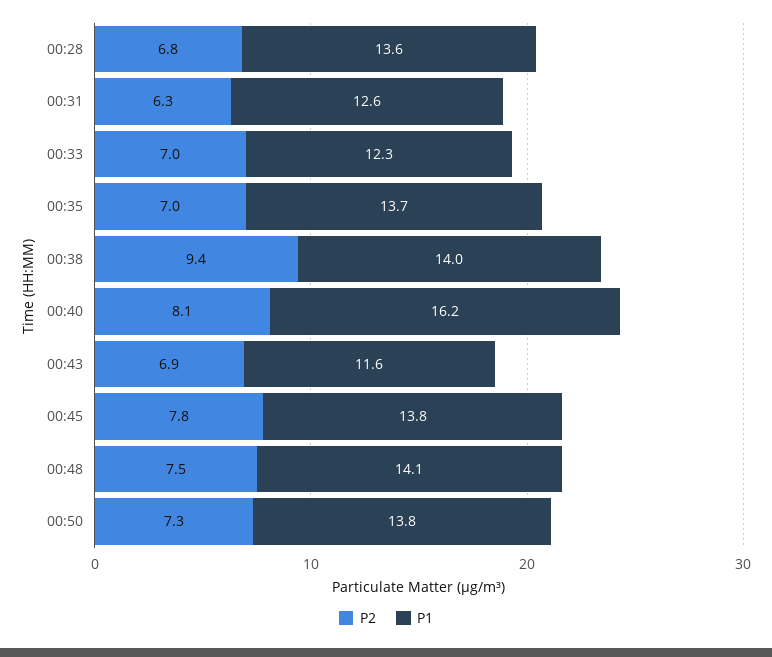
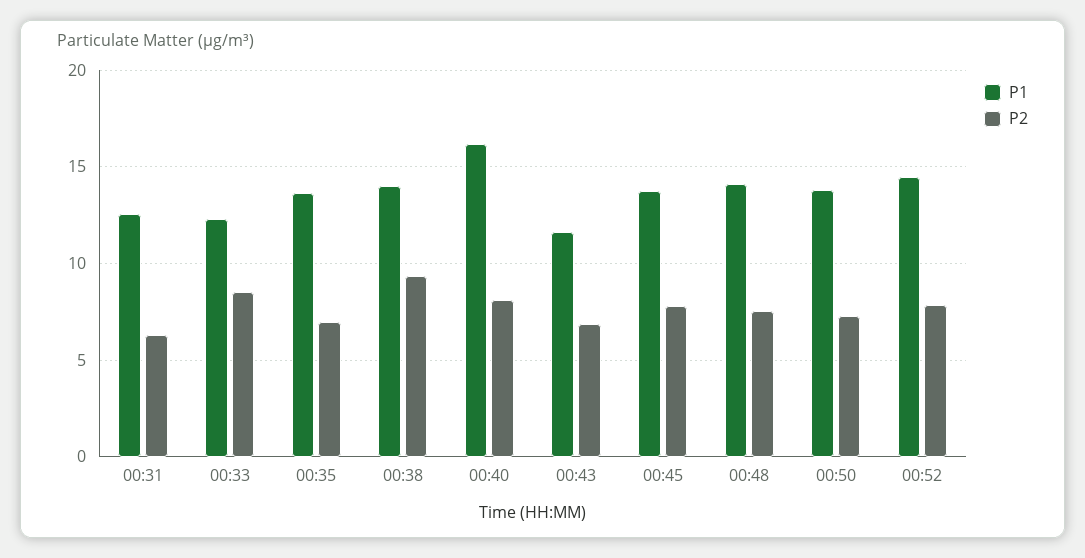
P2, 00:28: 6.8 -> none
P1, 00:28: 13.6 -> none
P2, 00:33: 7 -> 8.5
P1, 00:52: none -> 14.5
P2, 00:52: none -> 8

